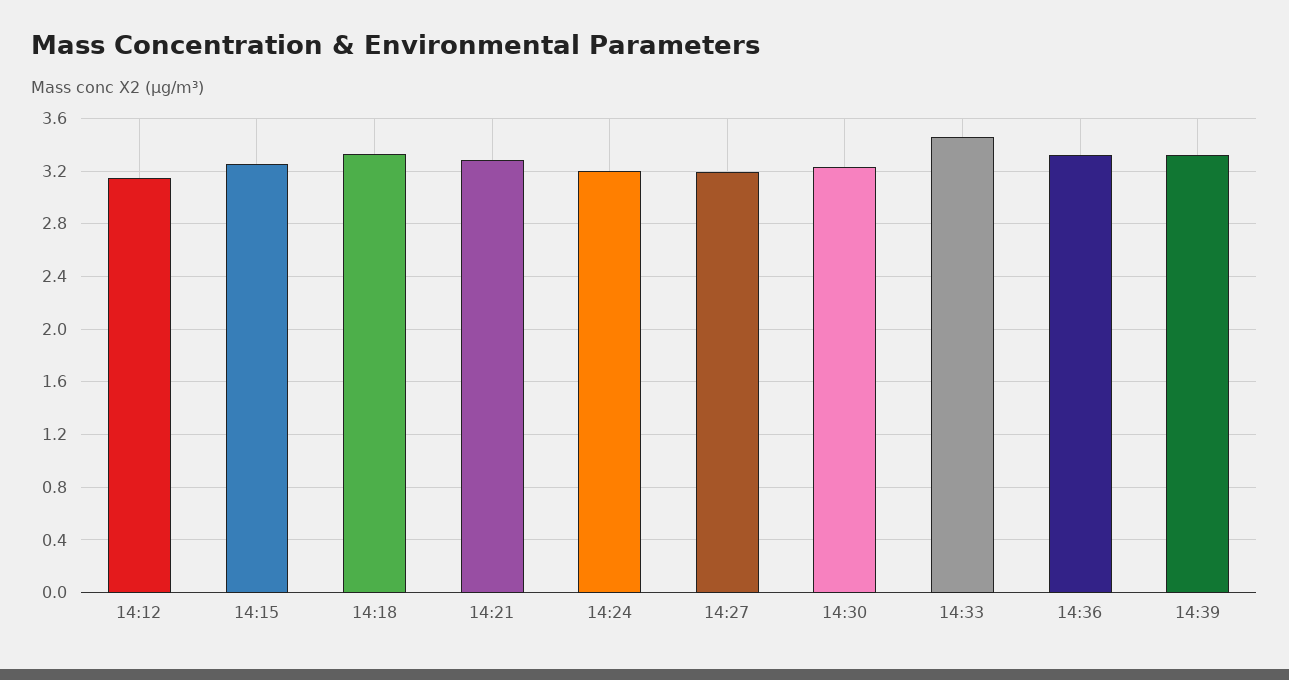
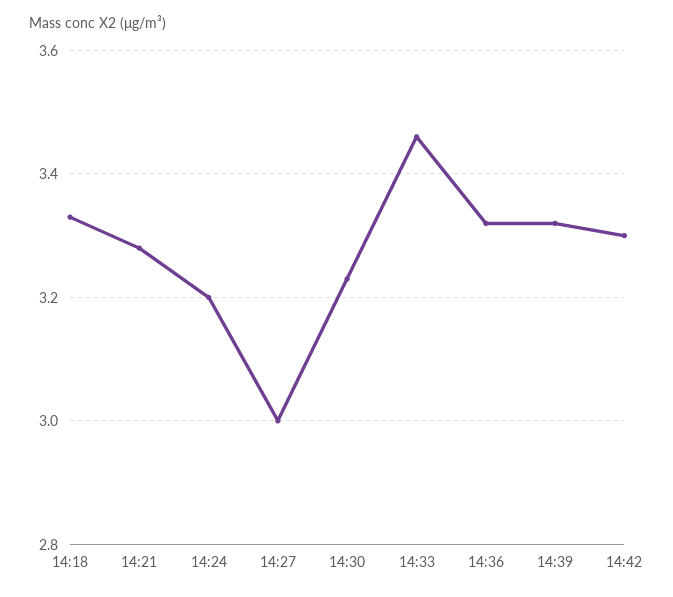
14:12: 3.15 -> none
14:15: 3.25 -> none
14:27: 3.2 -> 3
14:42: none -> 3.3

